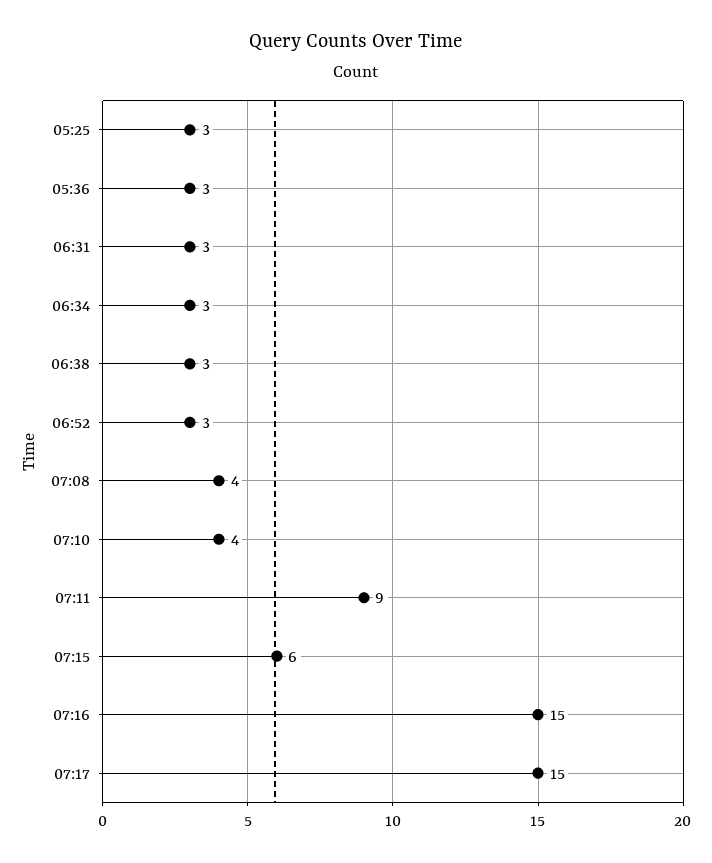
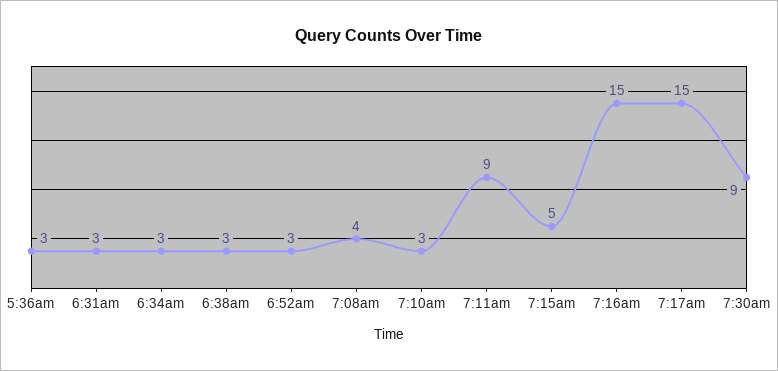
05:25: 3 -> none
07:10: 4 -> 3
07:15: 6 -> 5
7:30am: none -> 9

